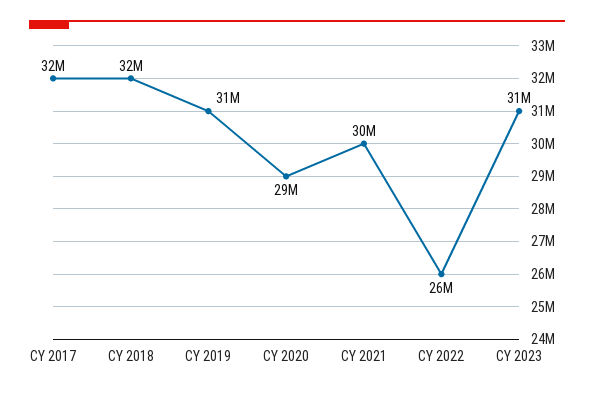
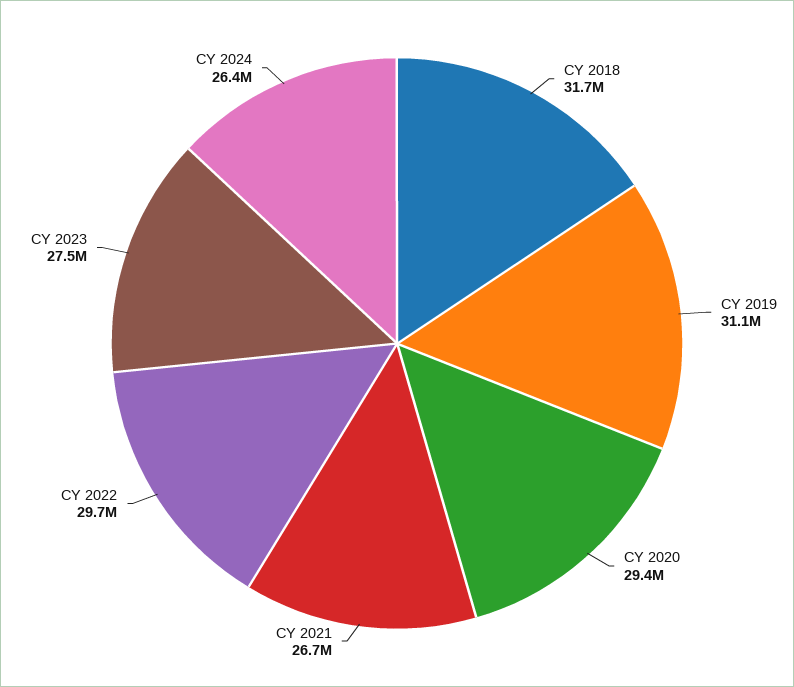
CY 2017: 32000000 -> none
CY 2021: 30000000 -> 26700000
CY 2022: 26000000 -> 29700000
CY 2023: 31000000 -> 27500000
CY 2024: none -> 26400000

